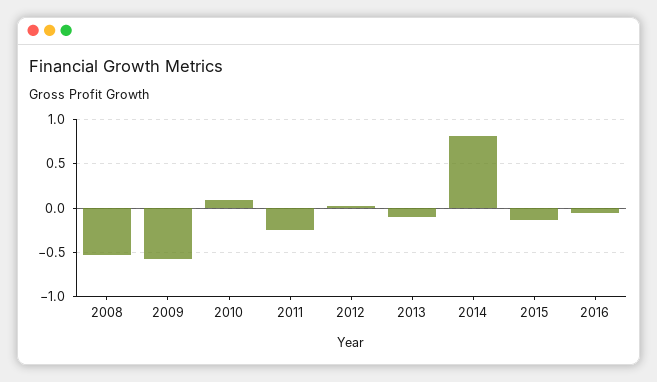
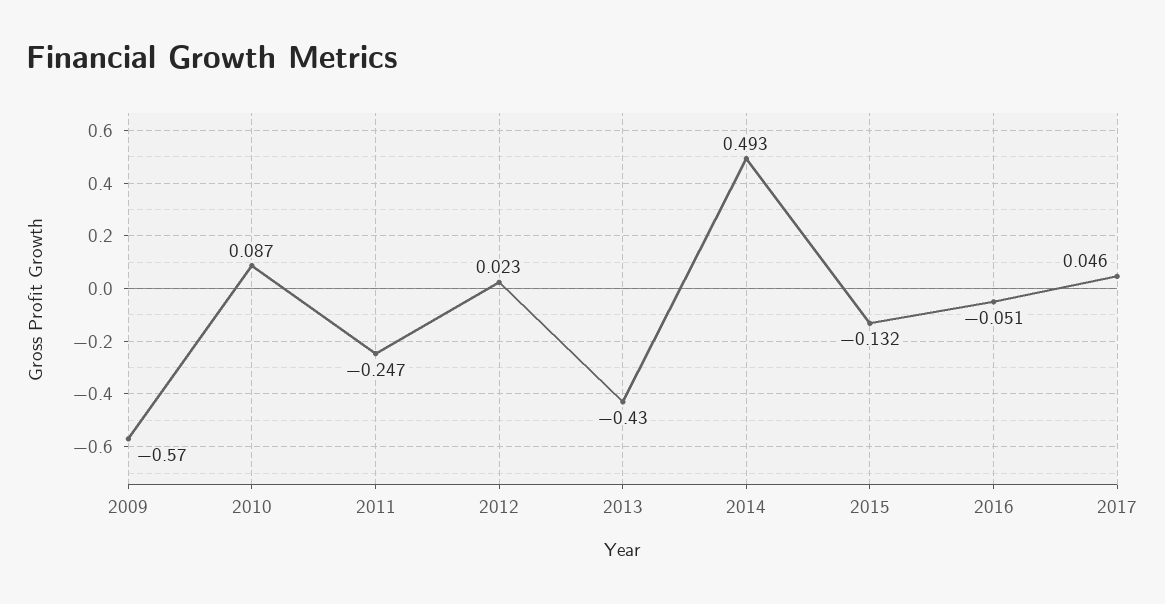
2008: -0.5 -> none
2013: -0.1 -> -0.43
2014: 0.8 -> 0.493
2017: none -> 0.046

